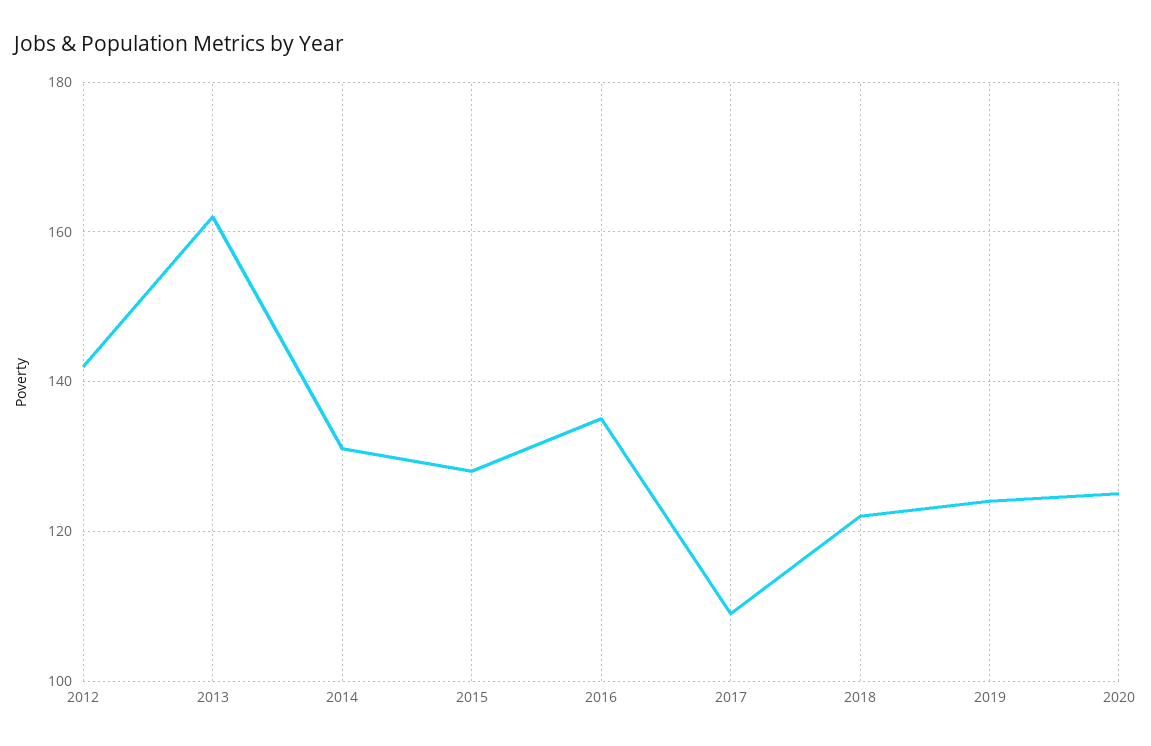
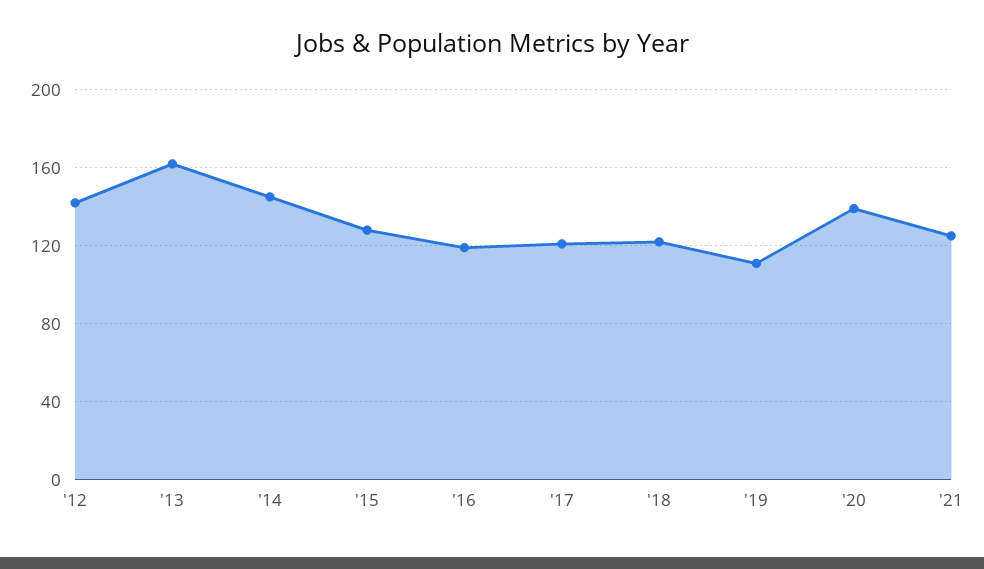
2014: 130 -> 145
2016: 135 -> 120
2017: 110 -> 120
2019: 125 -> 110
2020: 125 -> 140
'21: none -> 125

